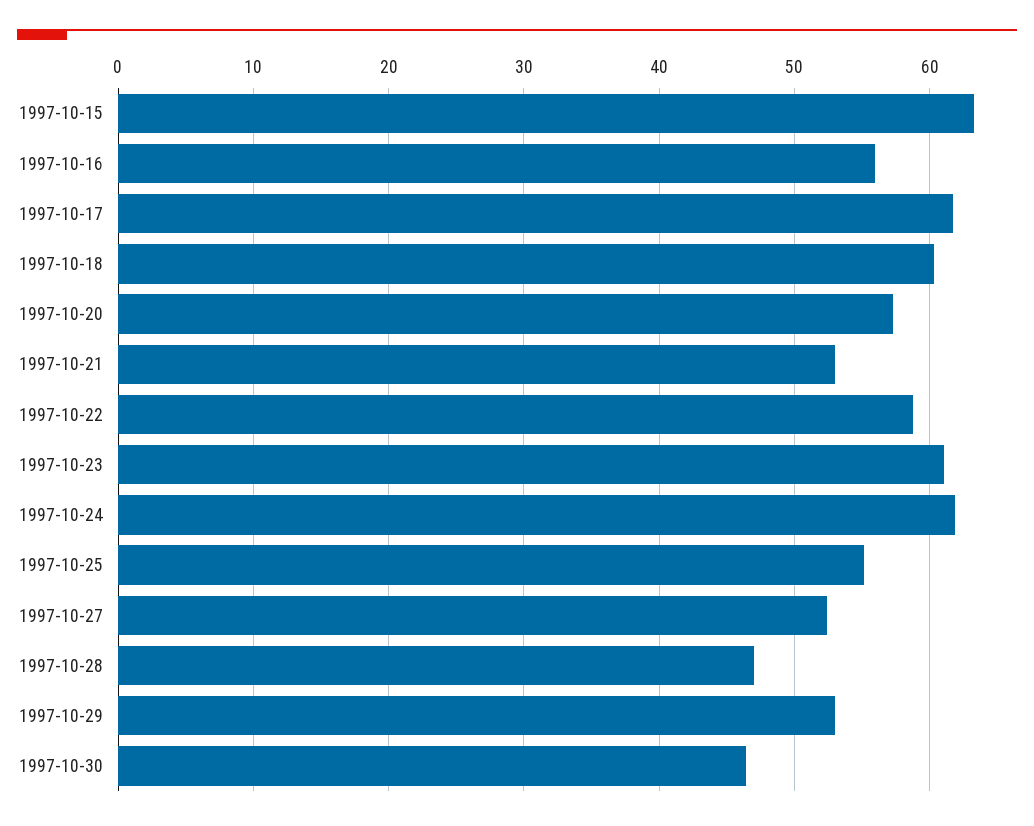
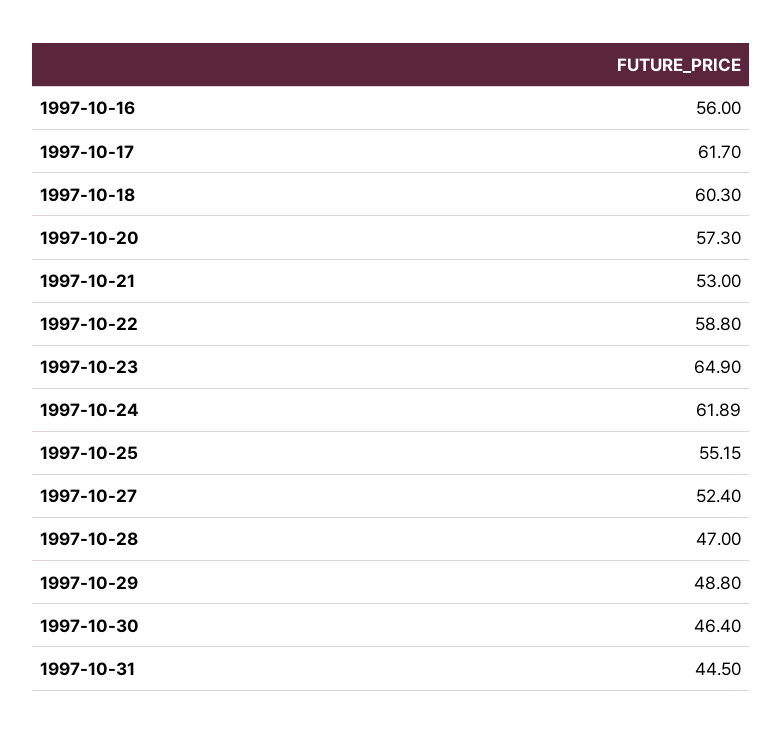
1997-10-15: 63 -> none
1997-10-23: 61 -> 64.9
1997-10-29: 53 -> 48.8
1997-10-31: none -> 44.5

